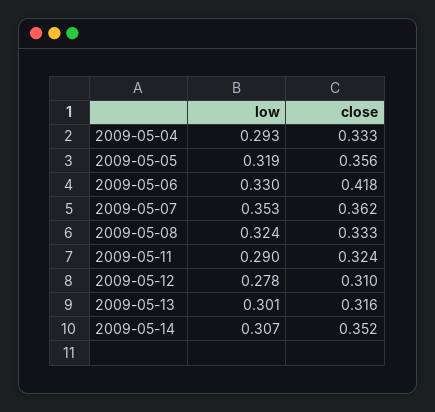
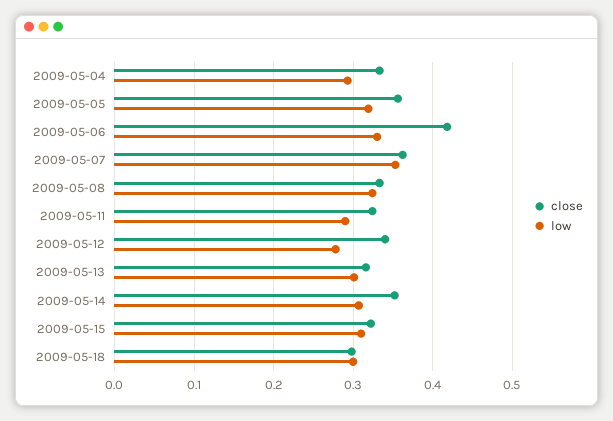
close, 2009-05-12: 0.31 -> 0.34
close, 2009-05-15: none -> 0.32
low, 2009-05-15: none -> 0.31
close, 2009-05-18: none -> 0.3
low, 2009-05-18: none -> 0.3

